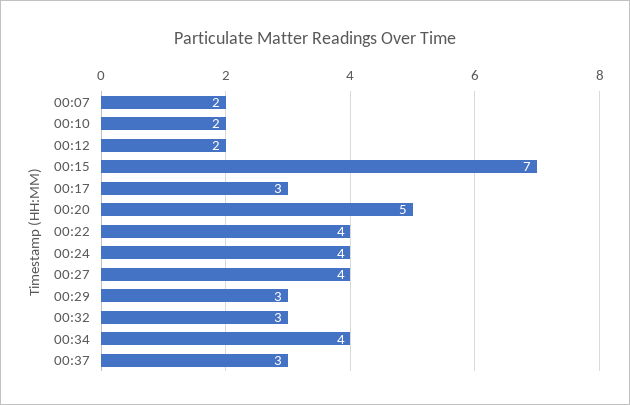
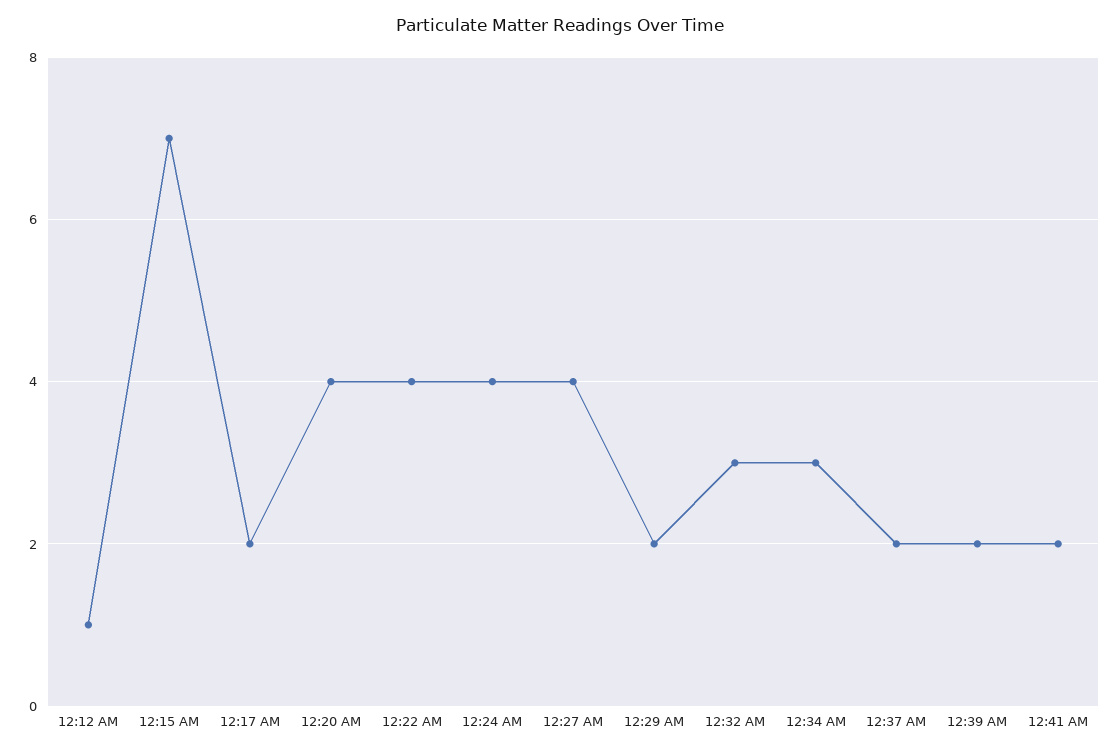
00:07: 2 -> none
00:10: 2 -> none
00:12: 2 -> 1
00:17: 3 -> 2
00:20: 5 -> 4
00:29: 3 -> 2
00:34: 4 -> 3
00:37: 3 -> 2
12:39 AM: none -> 2
12:41 AM: none -> 2

